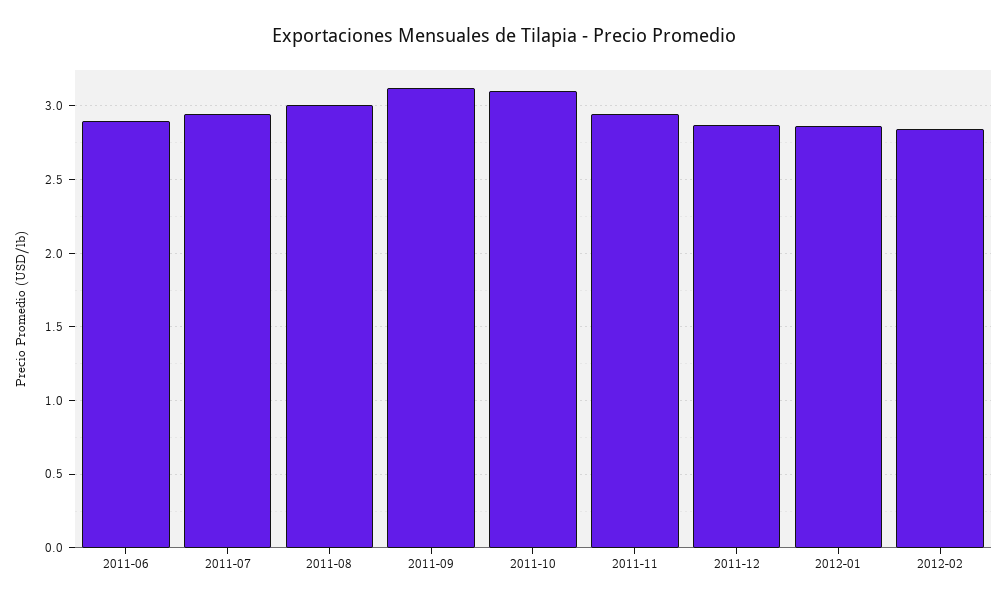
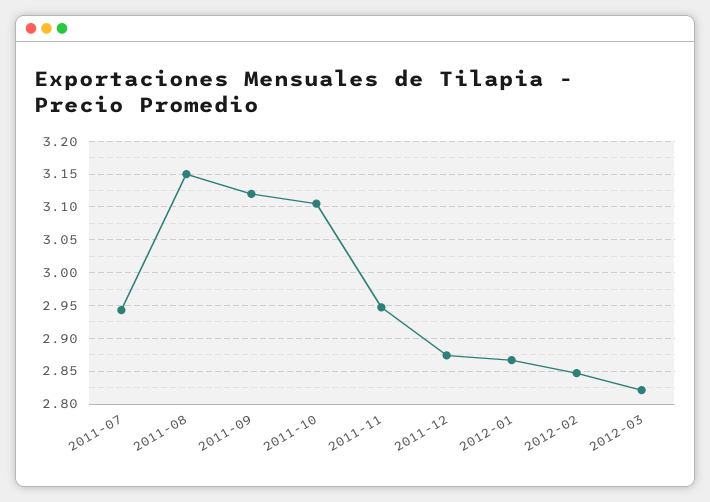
2011-06: 2.9 -> none
2011-08: 3 -> 3.15
2012-03: none -> 2.82

